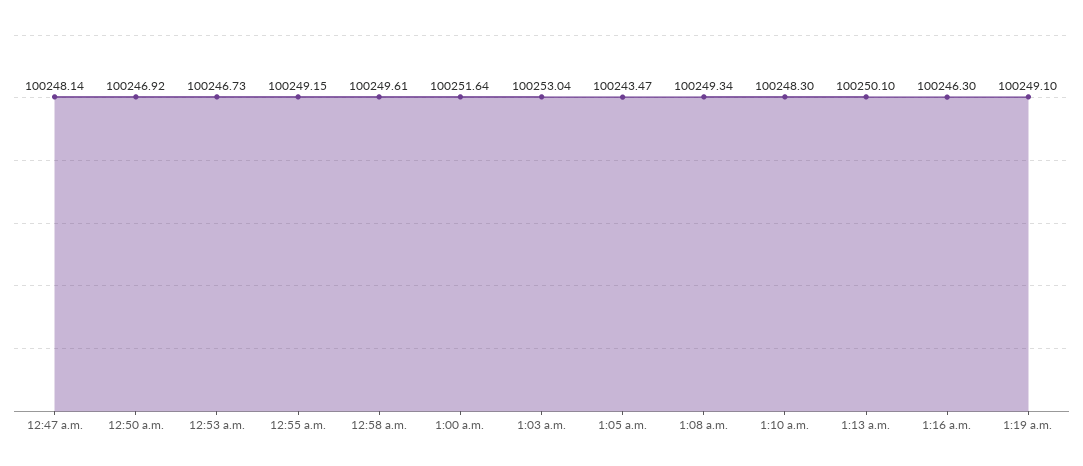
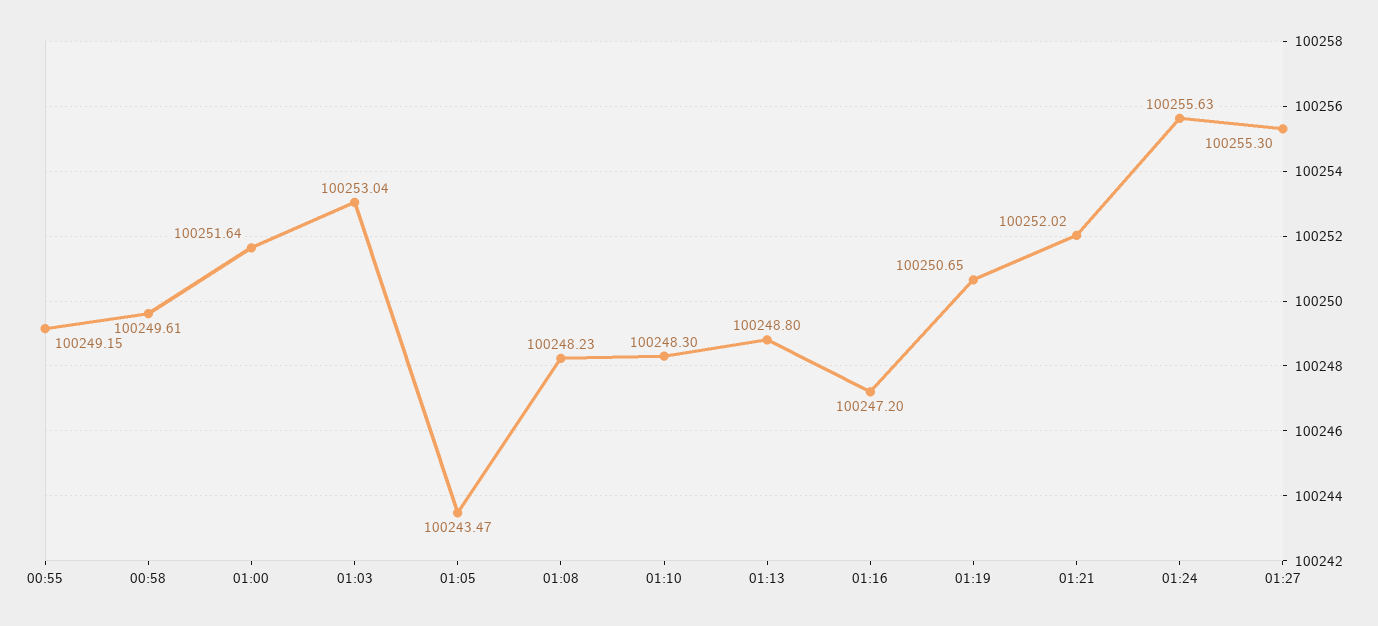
12:47 a.m.: 100248.14 -> none
12:50 a.m.: 100246.92 -> none
12:53 a.m.: 100246.73 -> none
1:08 a.m.: 100249.34 -> 100248.23
1:13 a.m.: 100250.1 -> 100248.8
1:16 a.m.: 100246.3 -> 100247.2
1:19 a.m.: 100249.1 -> 100250.65
01:21: none -> 100252.02
01:24: none -> 100255.63
01:27: none -> 100255.3

